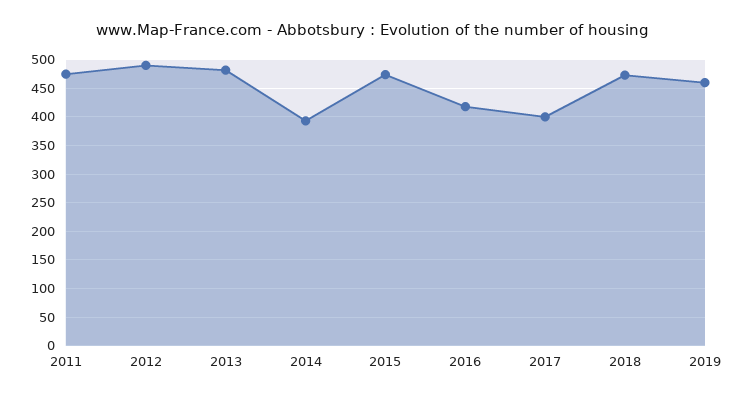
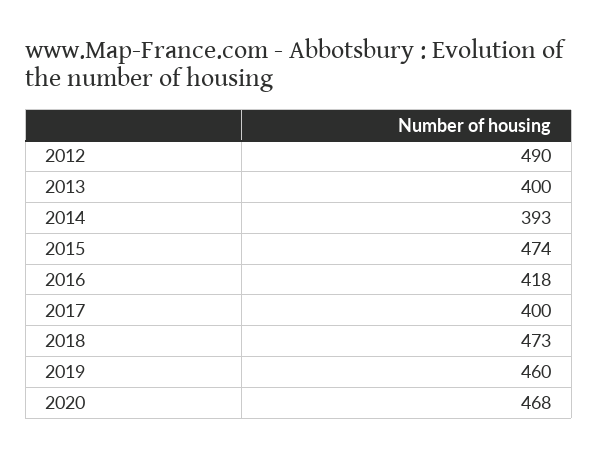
2011: 475 -> none
2013: 475 -> 400
2020: none -> 468

